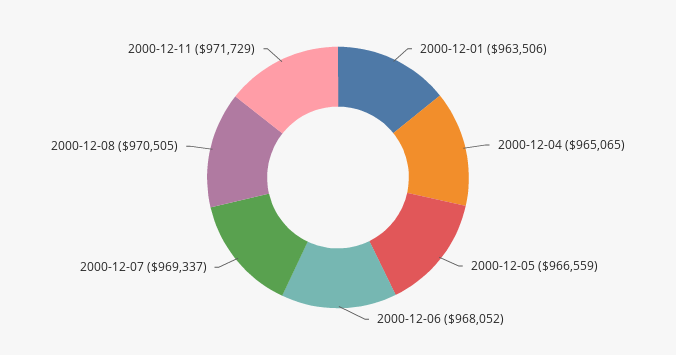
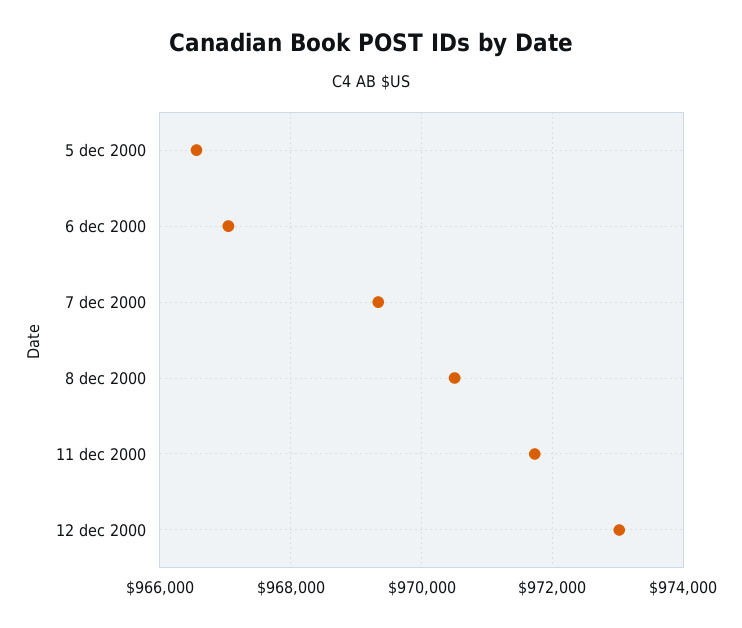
2000-12-01: 963506 -> none
2000-12-04: 965065 -> none
2000-12-06: 968052 -> 967000
12 dec 2000: none -> 973000

